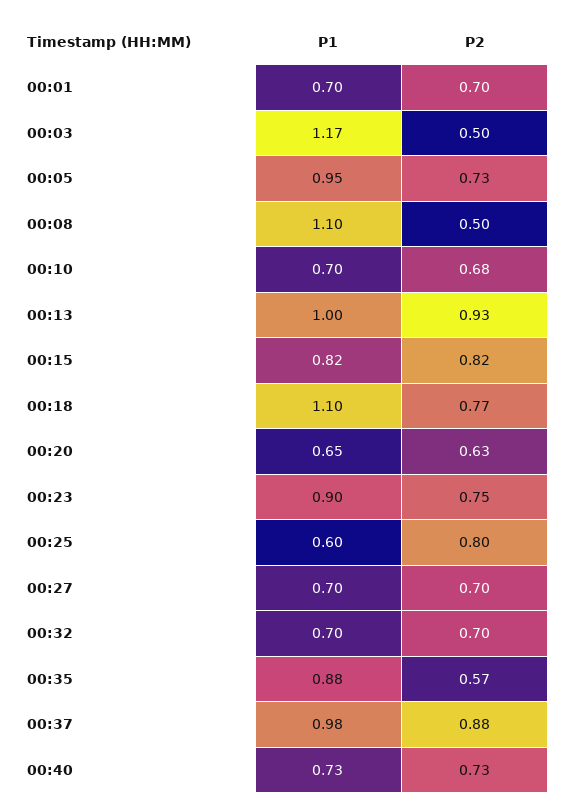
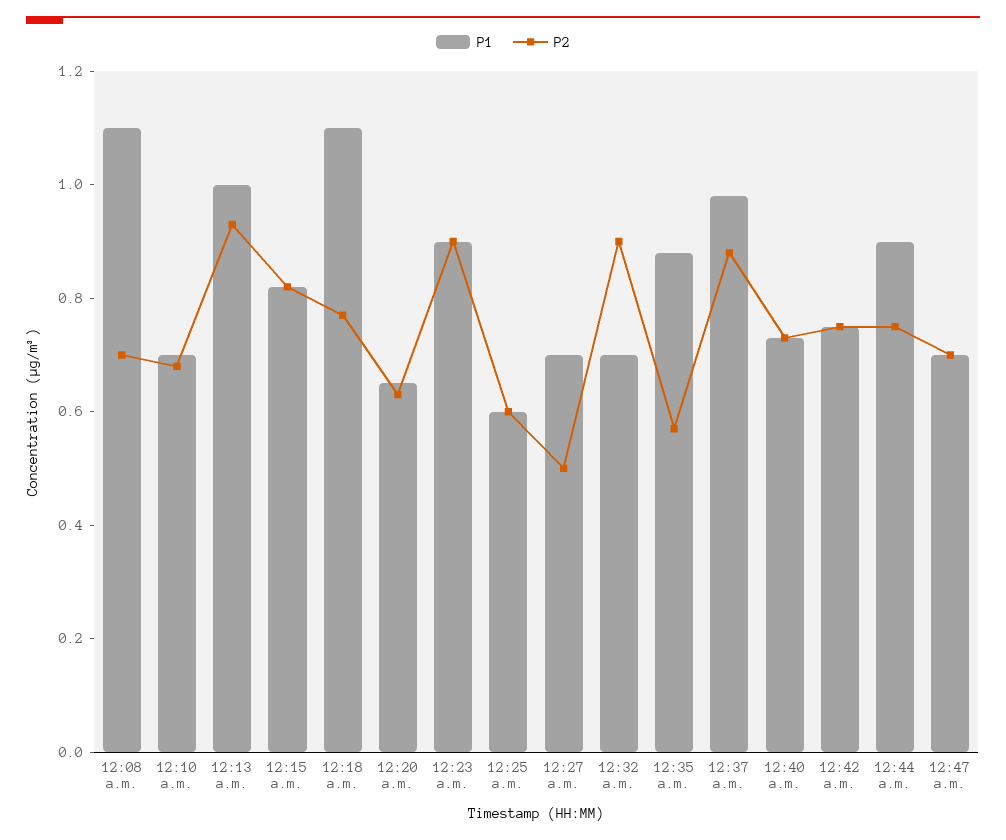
P1, 00:01: 0.7 -> none
P2, 00:01: 0.7 -> none
P1, 00:03: 1.17 -> none
P2, 00:03: 0.5 -> none
P1, 00:05: 0.95 -> none
P2, 00:05: 0.73 -> none
P2, 00:08: 0.5 -> 0.7
P2, 00:23: 0.75 -> 0.9
P2, 00:25: 0.8 -> 0.6
P2, 00:27: 0.7 -> 0.5
P2, 00:32: 0.7 -> 0.9
P1, 12:42 a.m.: none -> 0.75
P2, 12:42 a.m.: none -> 0.75
P1, 12:44 a.m.: none -> 0.9
P2, 12:44 a.m.: none -> 0.75
P1, 12:47 a.m.: none -> 0.7
P2, 12:47 a.m.: none -> 0.7

